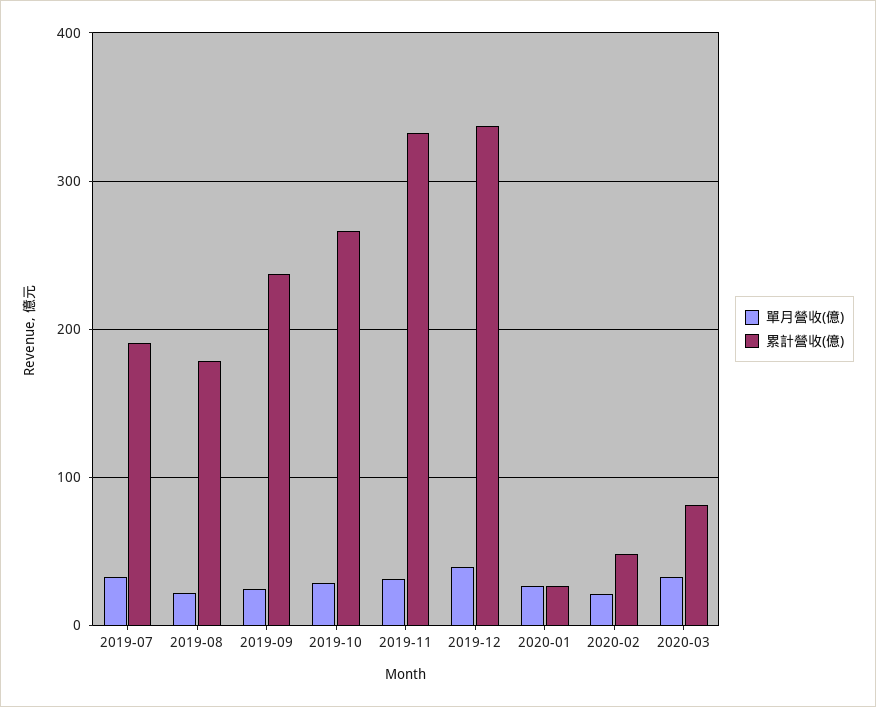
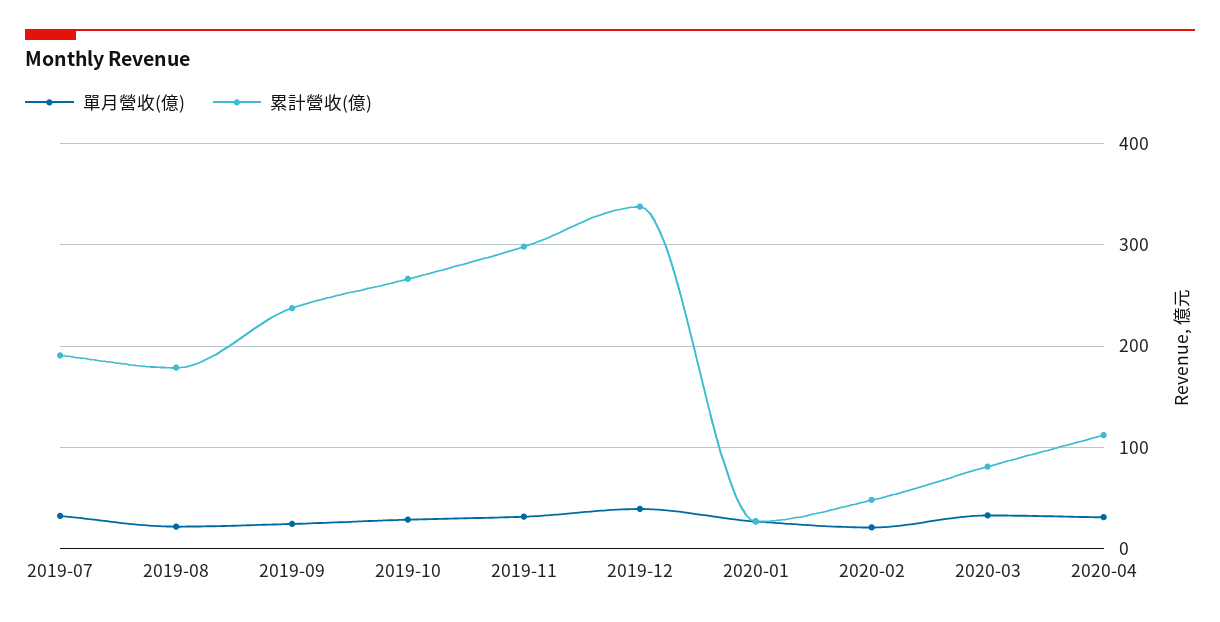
累計營收(億), 2019-11: 330 -> 300
單月營收(億), 2020-04: none -> 30
累計營收(億), 2020-04: none -> 110

